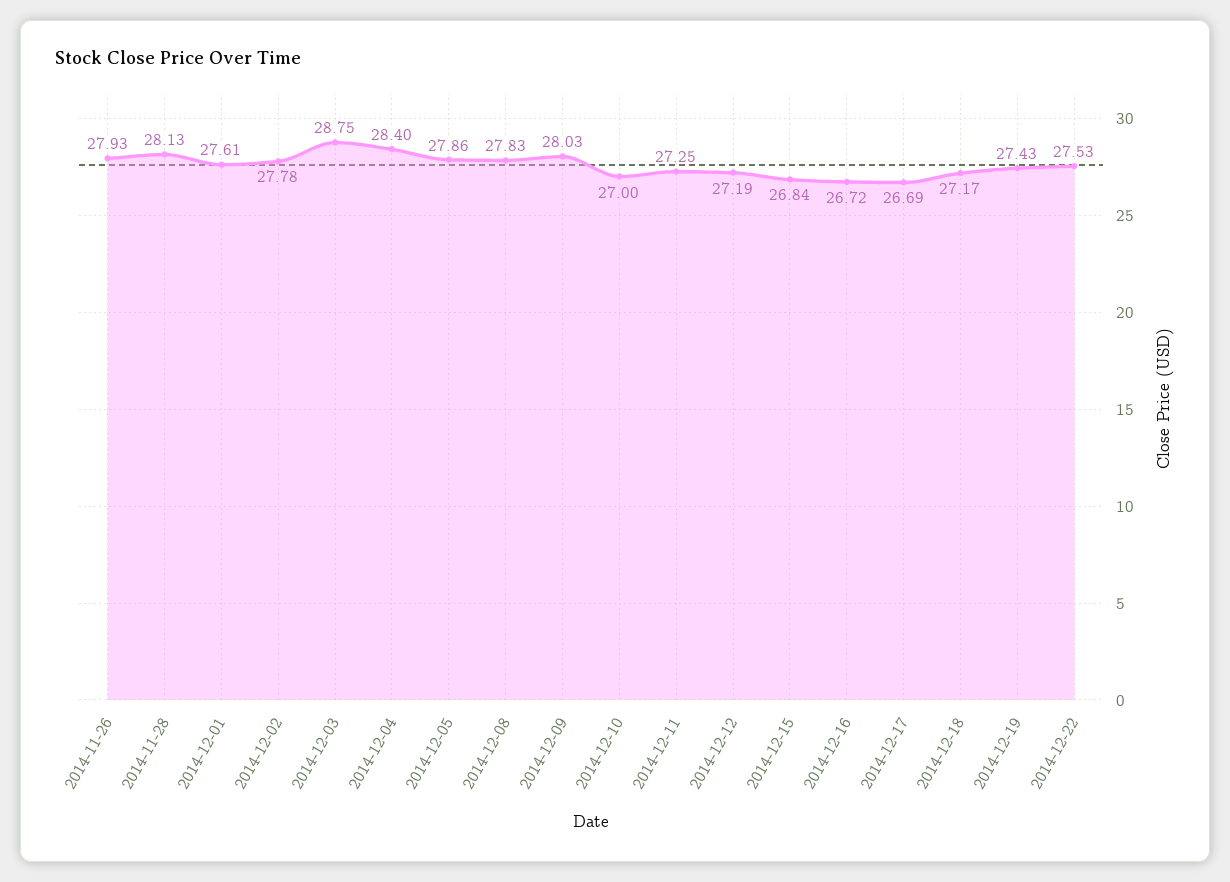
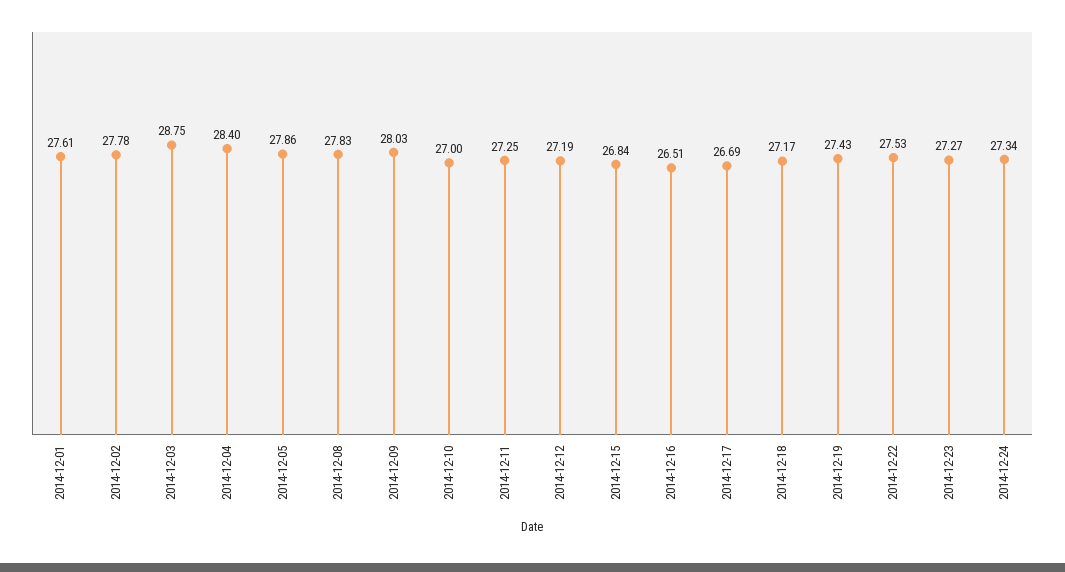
2014-11-26: 27.93 -> none
2014-11-28: 28.13 -> none
2014-12-16: 26.72 -> 26.51
2014-12-23: none -> 27.27
2014-12-24: none -> 27.34

